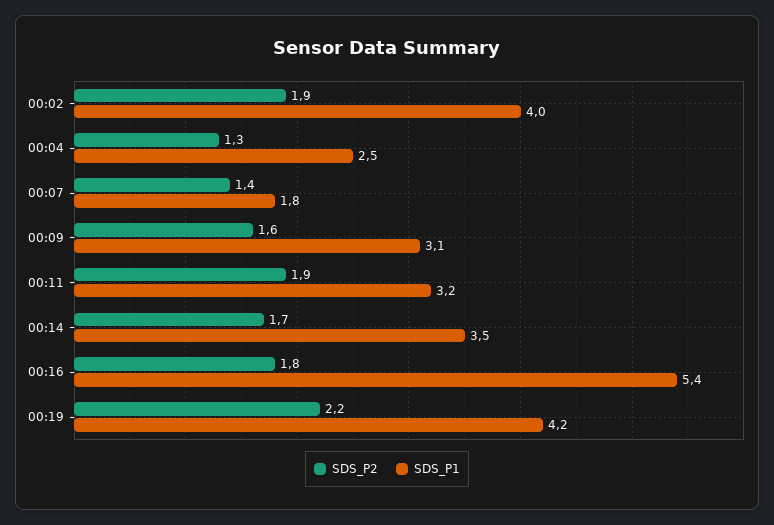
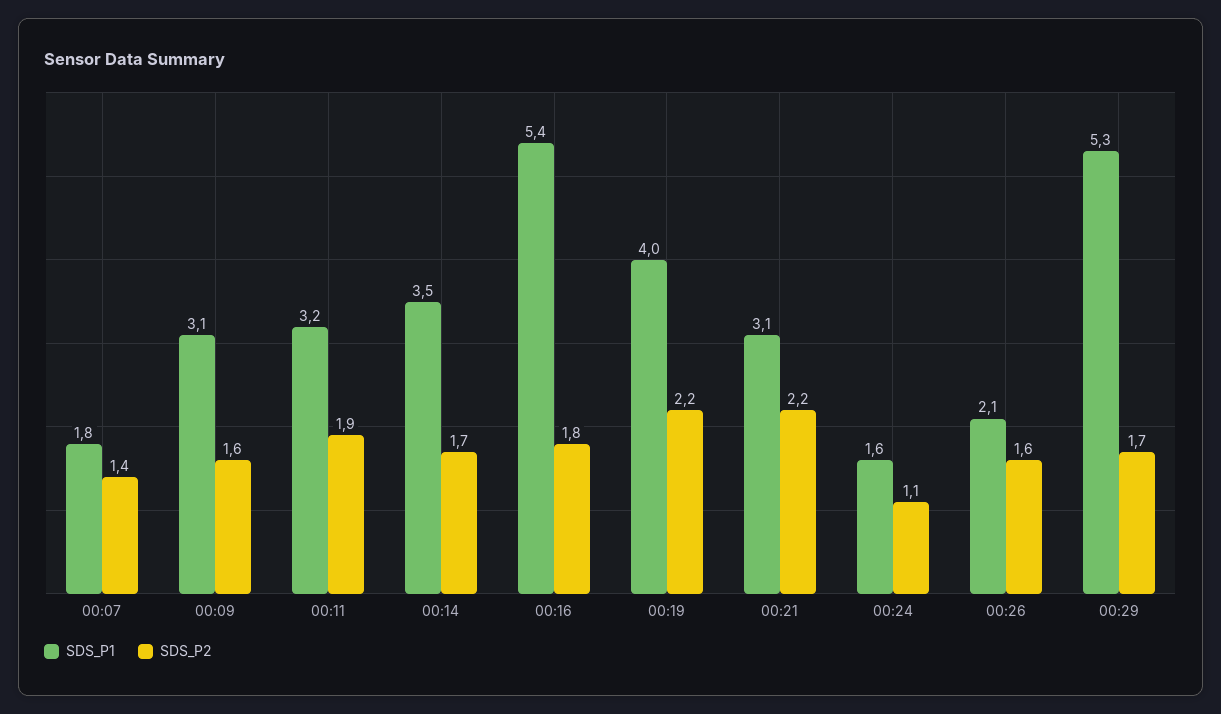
SDS_P2, 00:02: 1.9 -> none
SDS_P1, 00:02: 4 -> none
SDS_P2, 00:04: 1.3 -> none
SDS_P1, 00:04: 2.5 -> none
SDS_P1, 00:19: 4.2 -> 4
SDS_P1, 00:21: none -> 3.1
SDS_P2, 00:21: none -> 2.2
SDS_P1, 00:24: none -> 1.6
SDS_P2, 00:24: none -> 1.1
SDS_P1, 00:26: none -> 2.1
SDS_P2, 00:26: none -> 1.6
SDS_P1, 00:29: none -> 5.3
SDS_P2, 00:29: none -> 1.7

